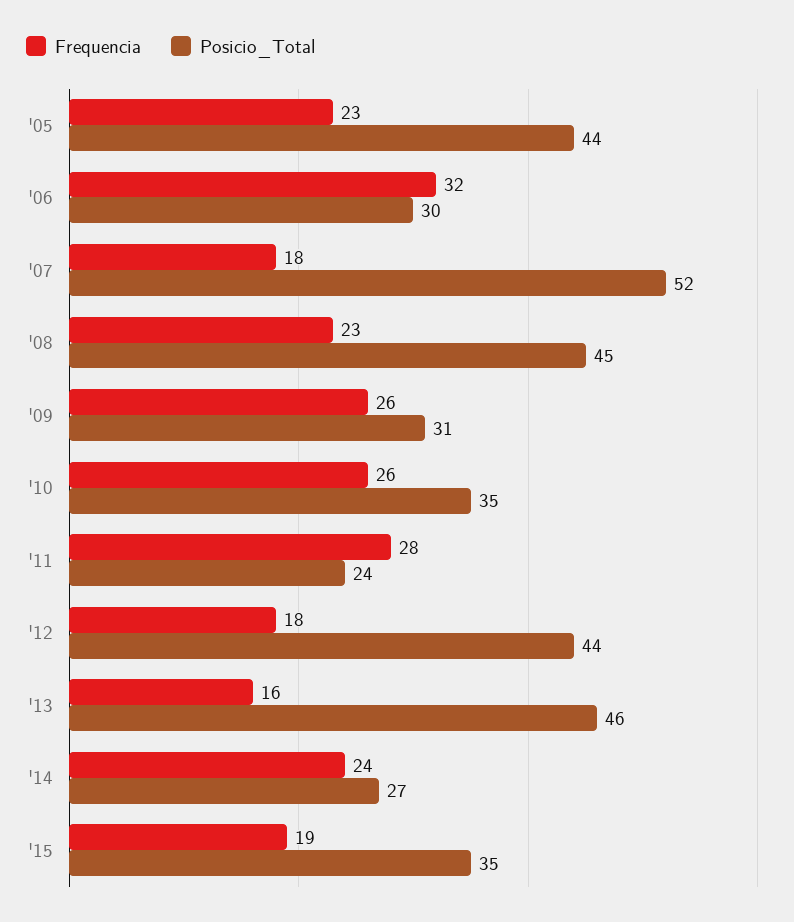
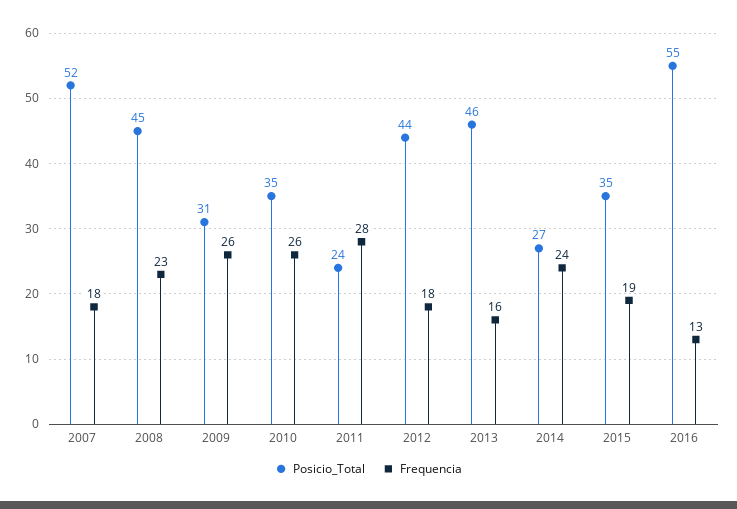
Frequencia, '05: 23 -> none
Posicio_Total, '05: 44 -> none
Frequencia, '06: 32 -> none
Posicio_Total, '06: 30 -> none
Posicio_Total, 2016: none -> 55
Frequencia, 2016: none -> 13

